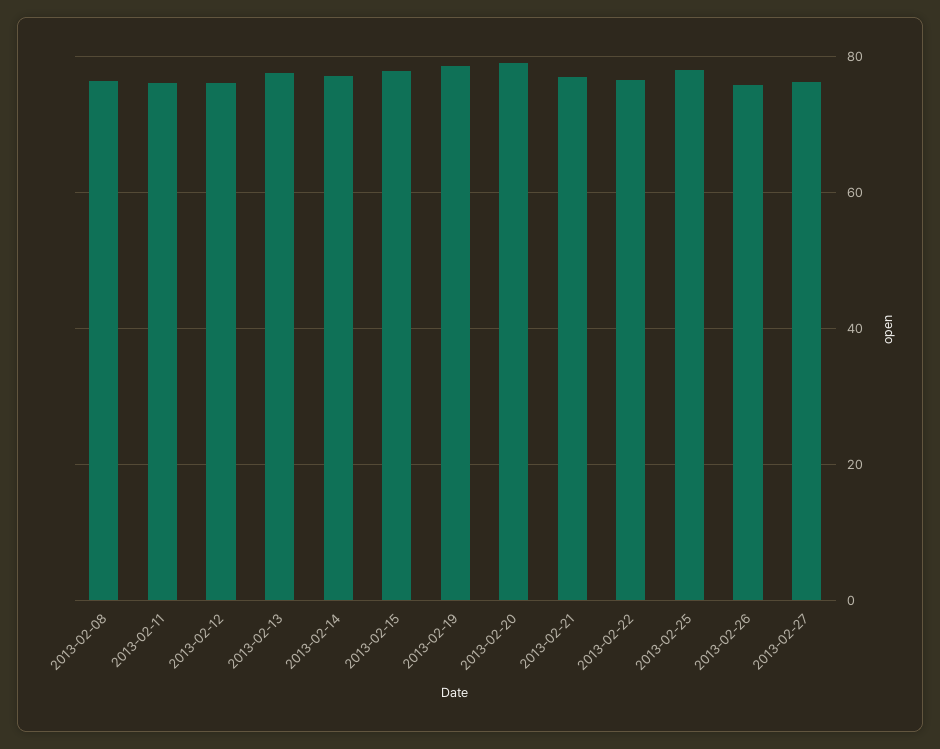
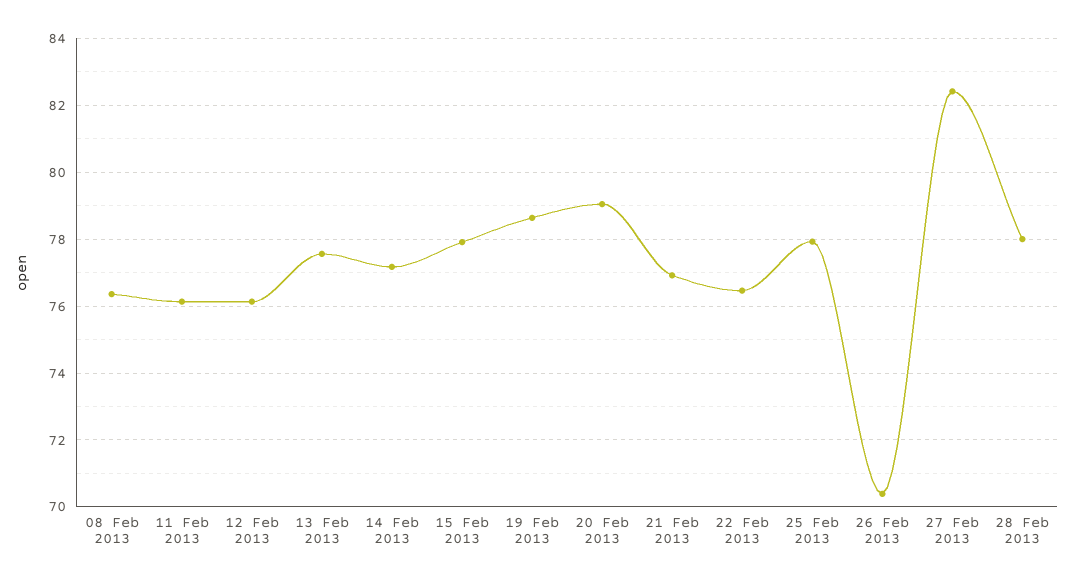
2013-02-26: 76 -> 70.4
2013-02-27: 76 -> 82.4
28 Feb 2013: none -> 78

